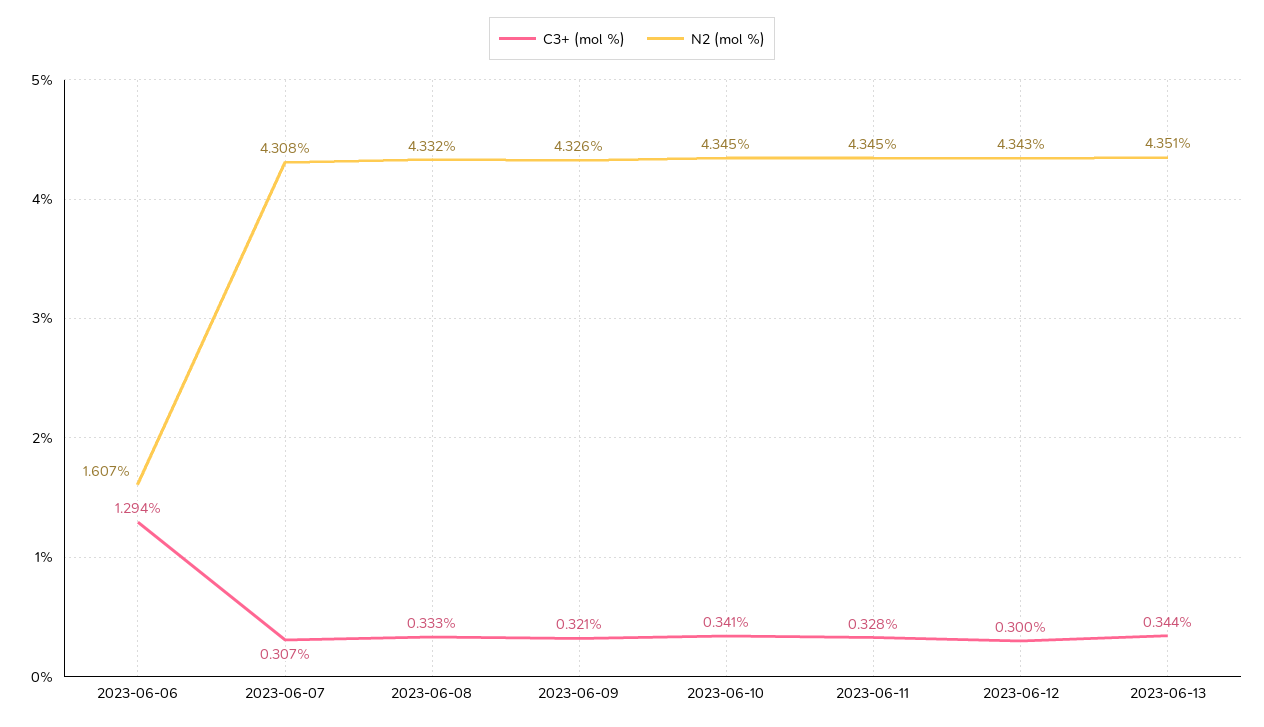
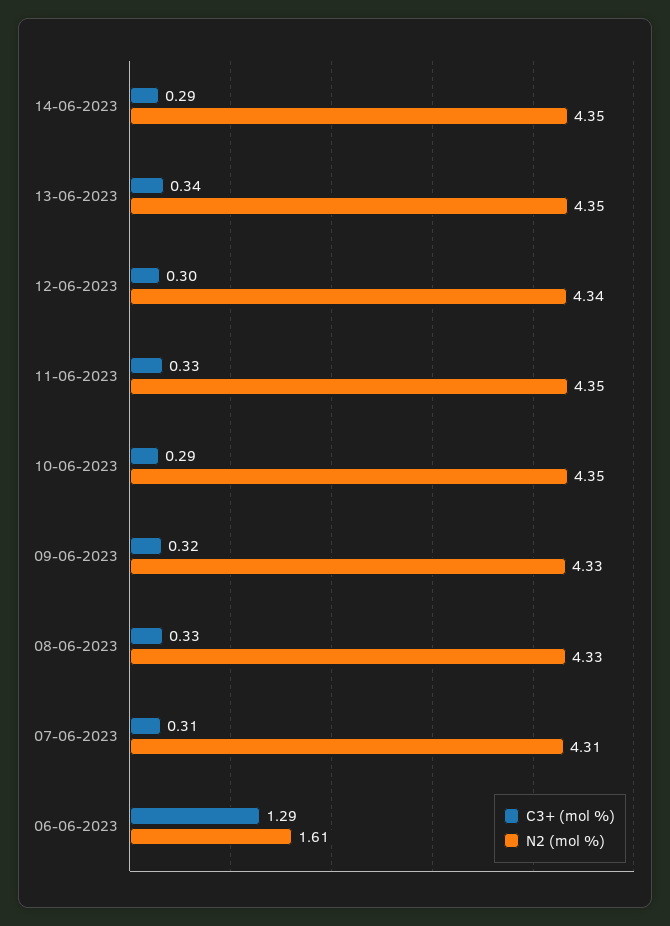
C3+ (mol %), 2023-06-10: 0.341 -> 0.29
C3+ (mol %), 14-06-2023: none -> 0.29
N2 (mol %), 14-06-2023: none -> 4.35

